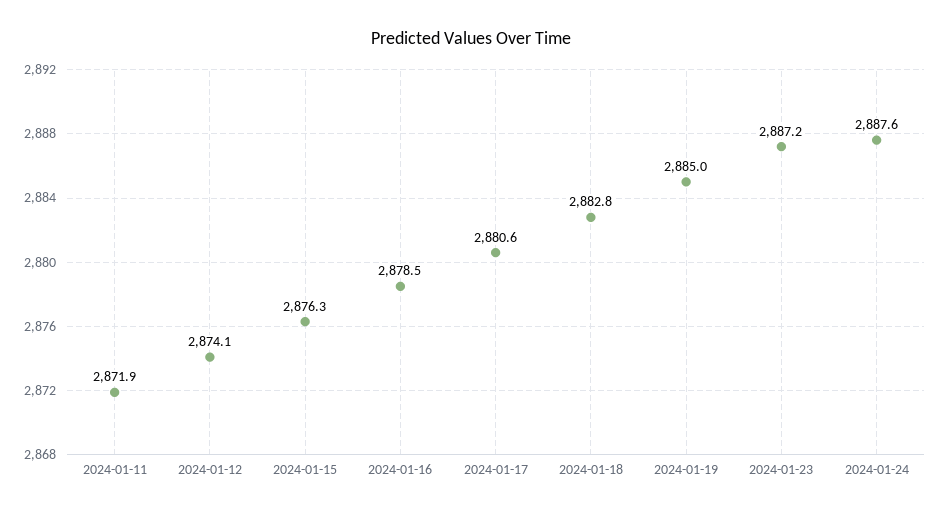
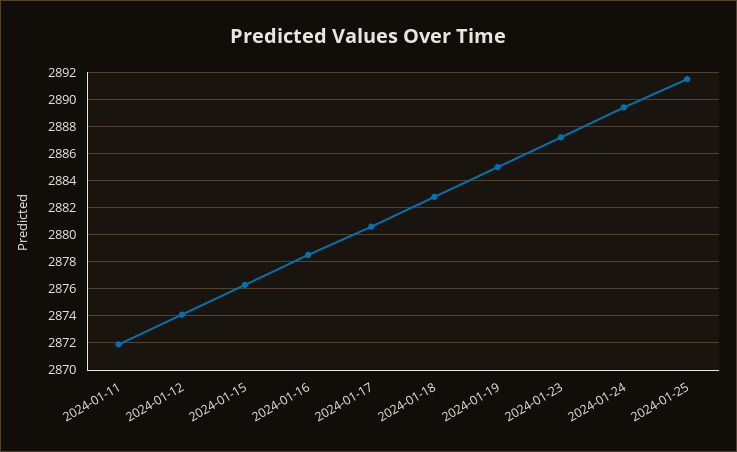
2024-01-24: 2887.6 -> 2889.5
2024-01-25: none -> 2891.5

